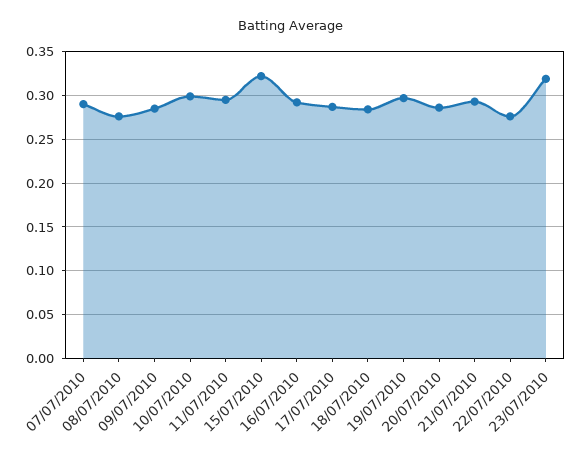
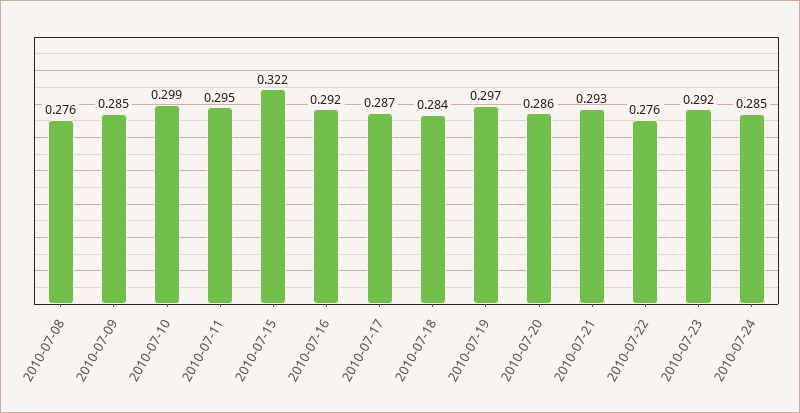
07/07/2010: 0.29 -> none
23/07/2010: 0.32 -> 0.292
2010-07-24: none -> 0.285

